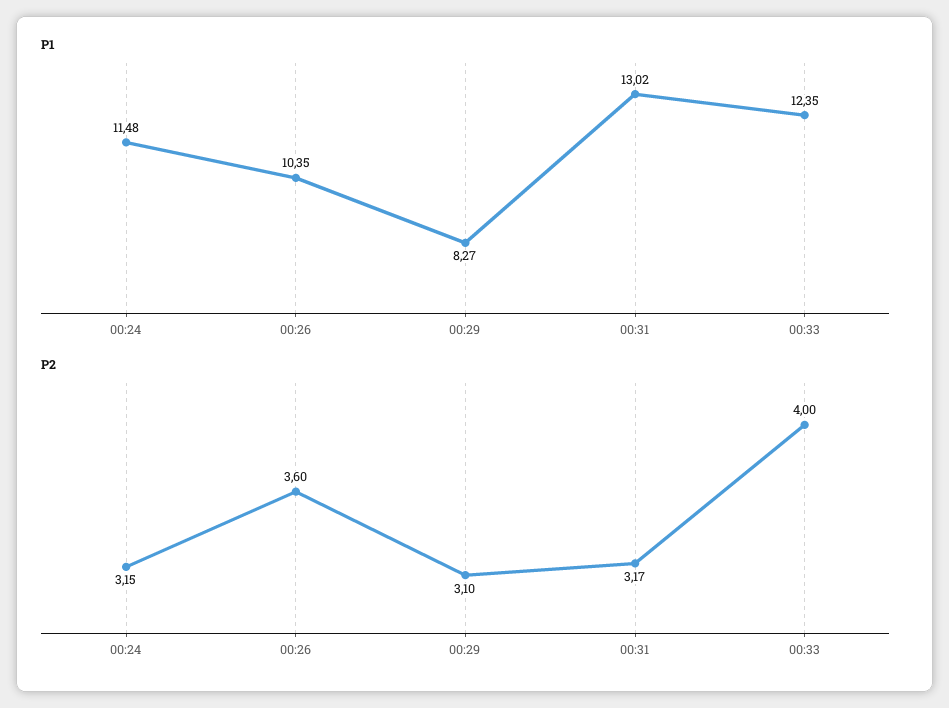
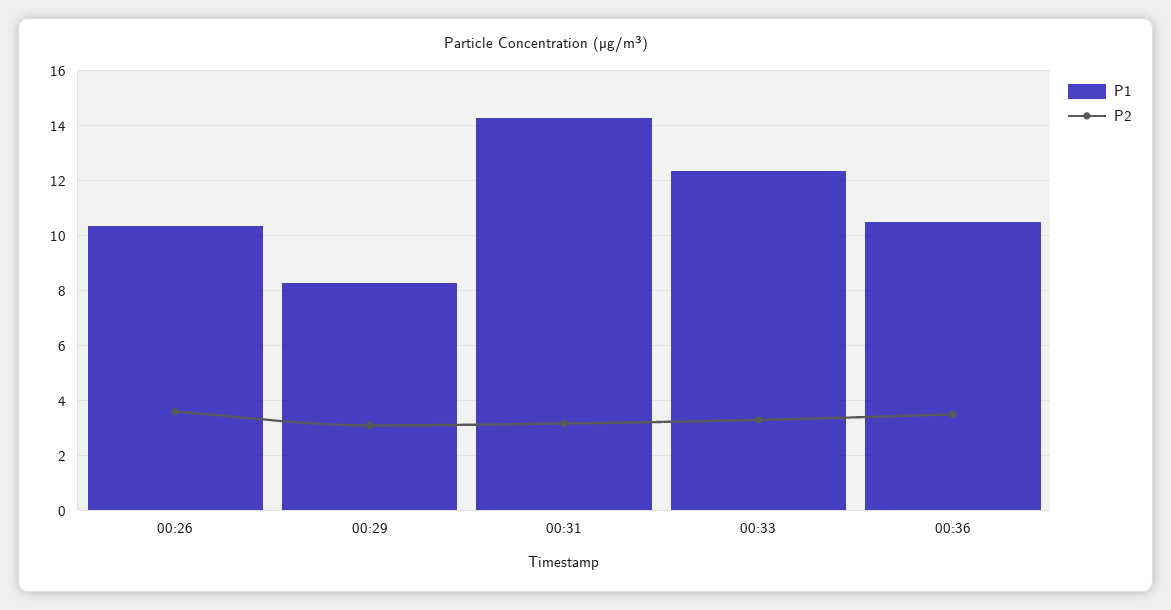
P1, 00:24: 11.48 -> none
P1, 00:31: 13.02 -> 14.25
P2, 00:24: 3.15 -> none
P2, 00:33: 4 -> 3.25
P1, 00:36: none -> 10.5
P2, 00:36: none -> 3.5

